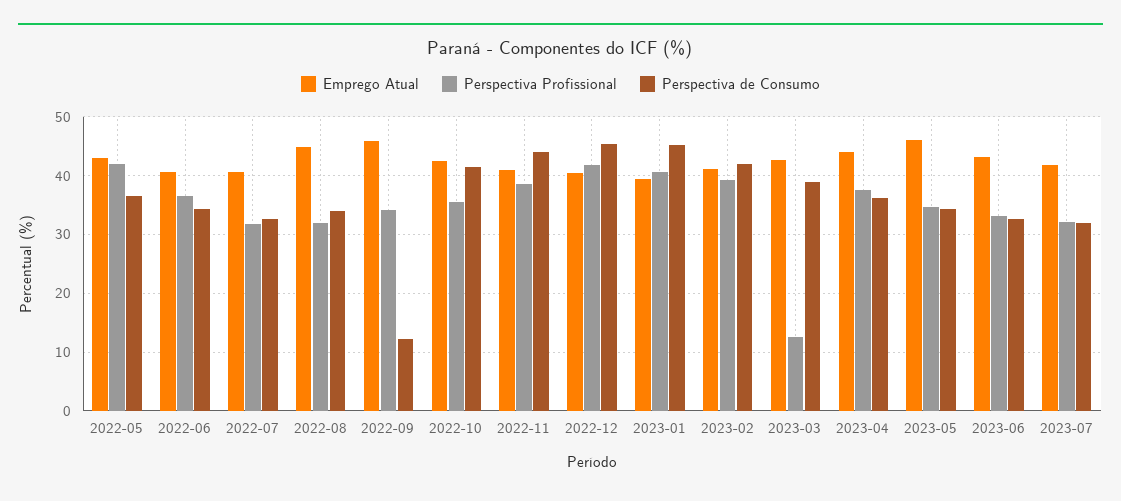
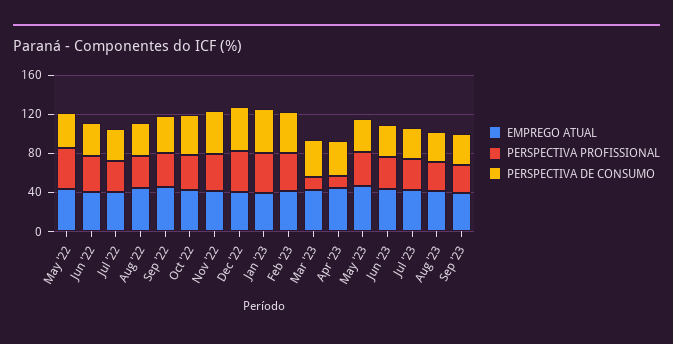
Perspectiva de Consumo, 2022-09: 12 -> 40
Perspectiva Profissional, 2023-04: 38 -> 10
Emprego Atual, Aug '23: none -> 40
Perspectiva Profissional, Aug '23: none -> 30
Perspectiva de Consumo, Aug '23: none -> 30
Emprego Atual, Sep '23: none -> 40
Perspectiva Profissional, Sep '23: none -> 30
Perspectiva de Consumo, Sep '23: none -> 30

